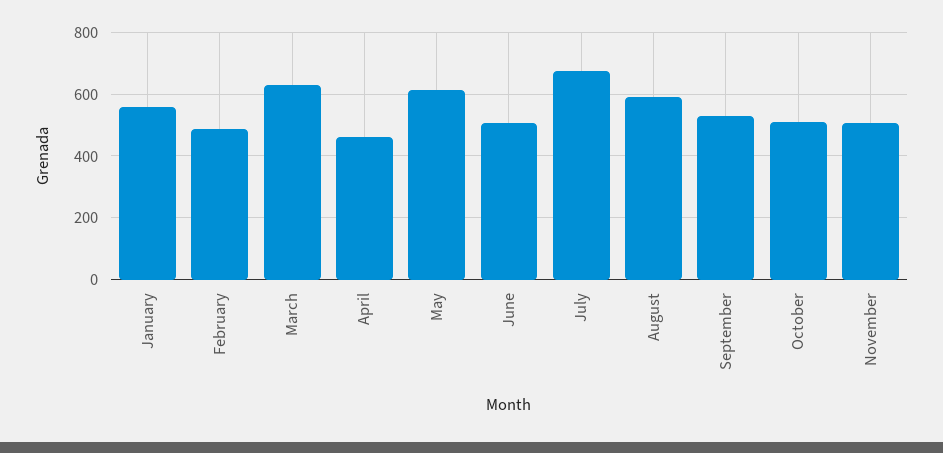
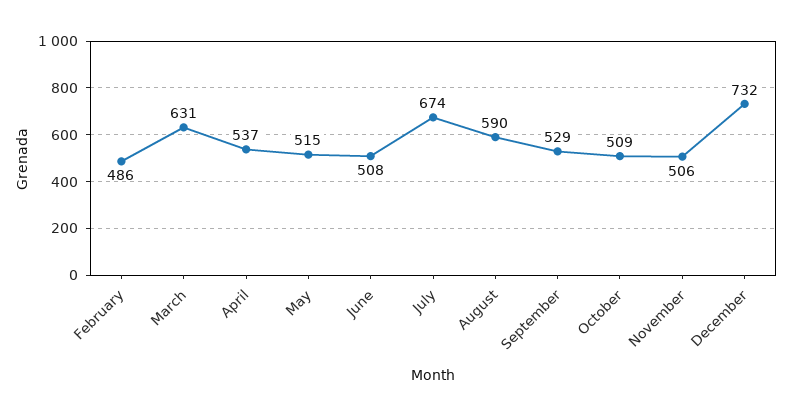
January: 560 -> none
April: 460 -> 537
May: 620 -> 515
December: none -> 732

